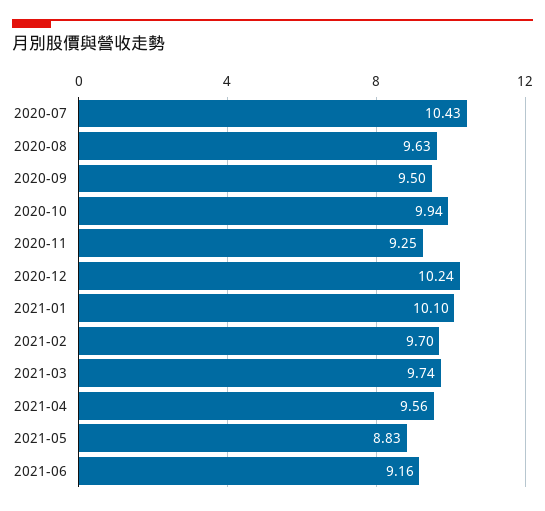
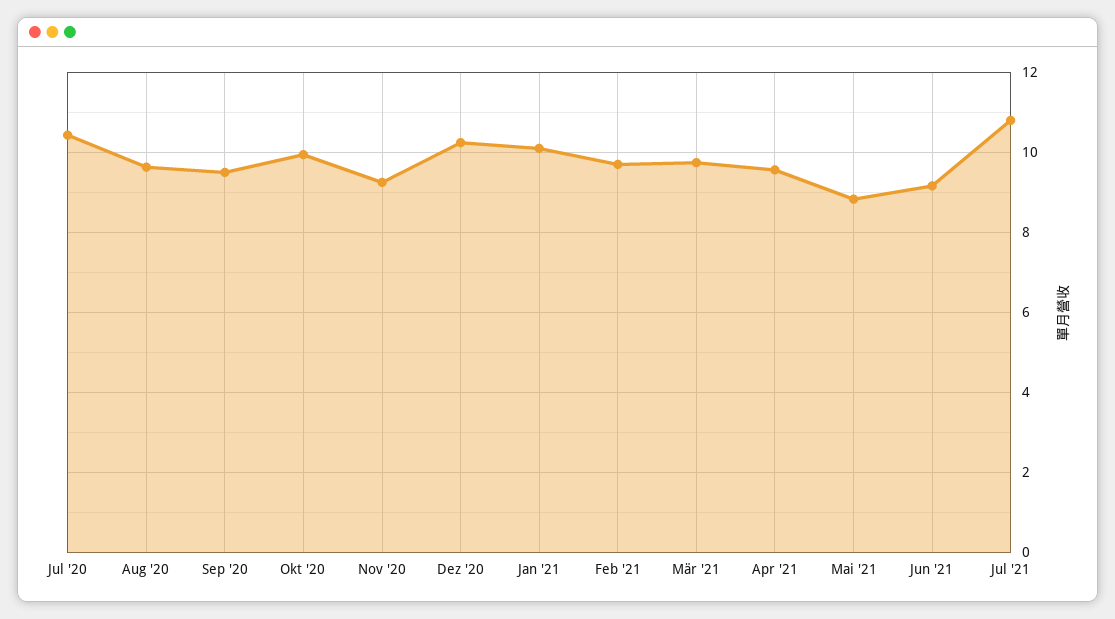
Jul '21: none -> 10.8

